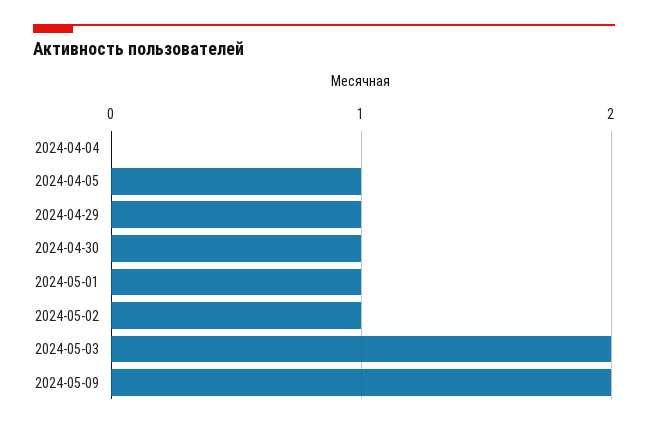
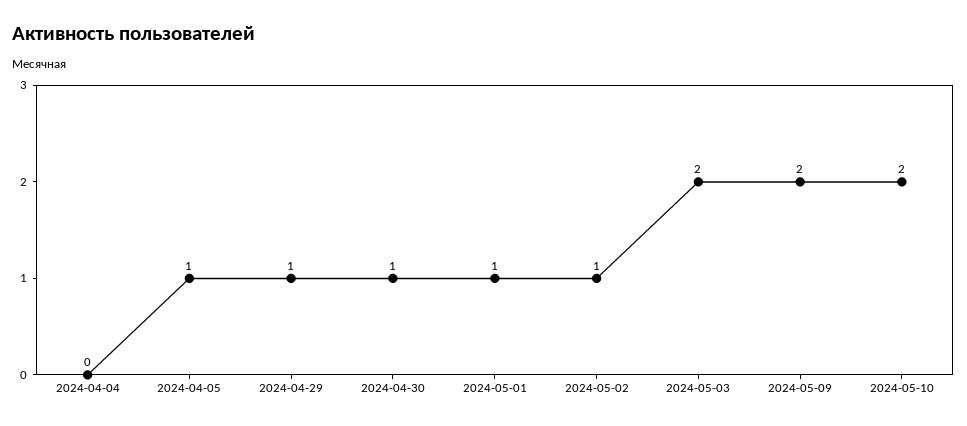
2024-05-10: none -> 2

